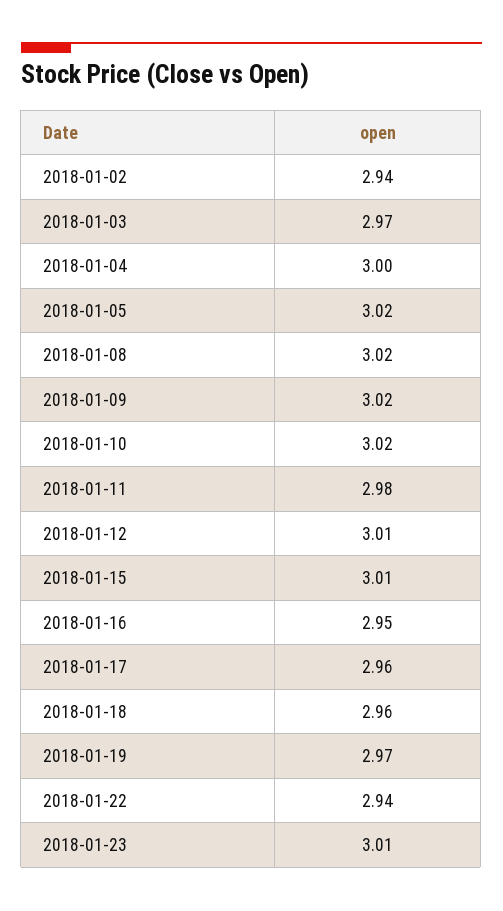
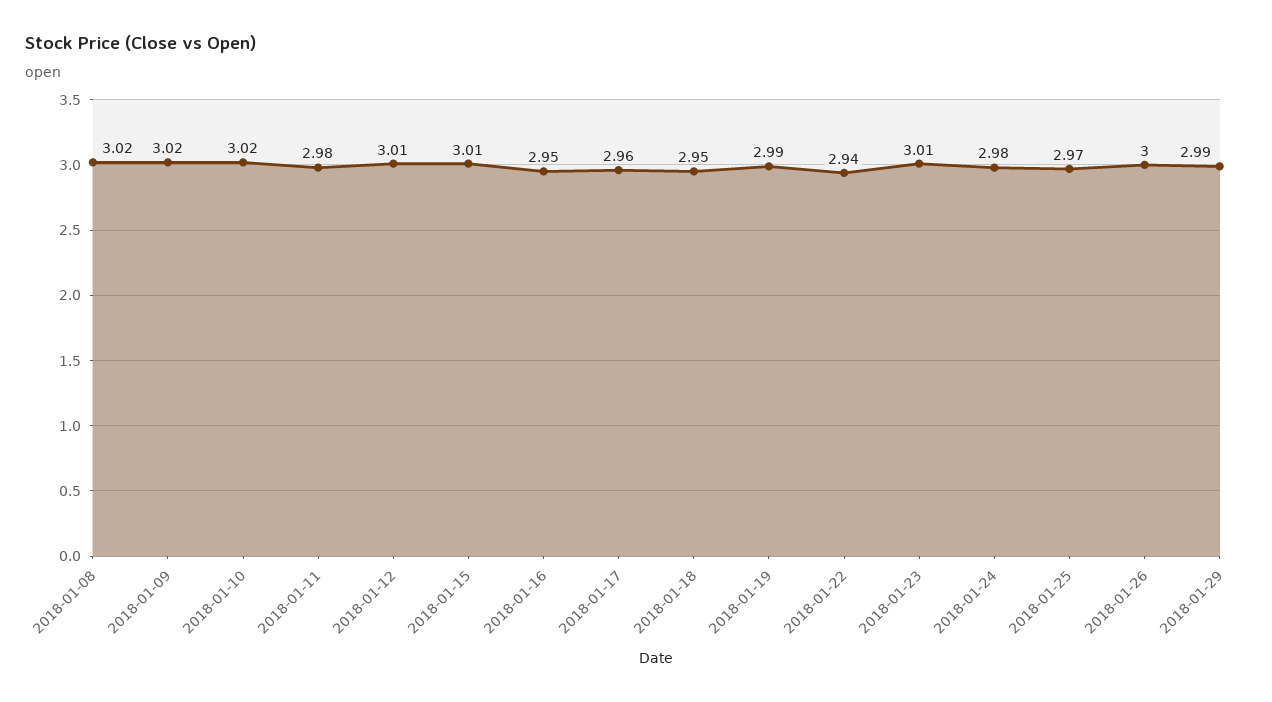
2018-01-02: 2.94 -> none
2018-01-03: 2.97 -> none
2018-01-04: 3 -> none
2018-01-05: 3.02 -> none
2018-01-18: 2.96 -> 2.95
2018-01-19: 2.97 -> 2.99
2018-01-24: none -> 2.98
2018-01-25: none -> 2.97
2018-01-26: none -> 3
2018-01-29: none -> 2.99

